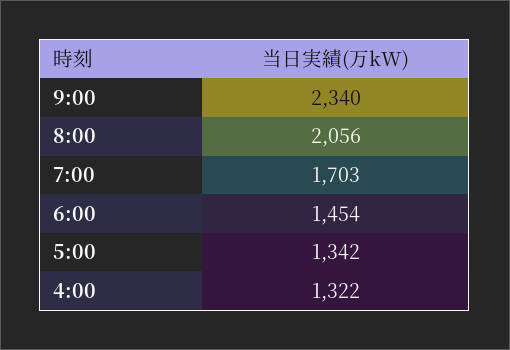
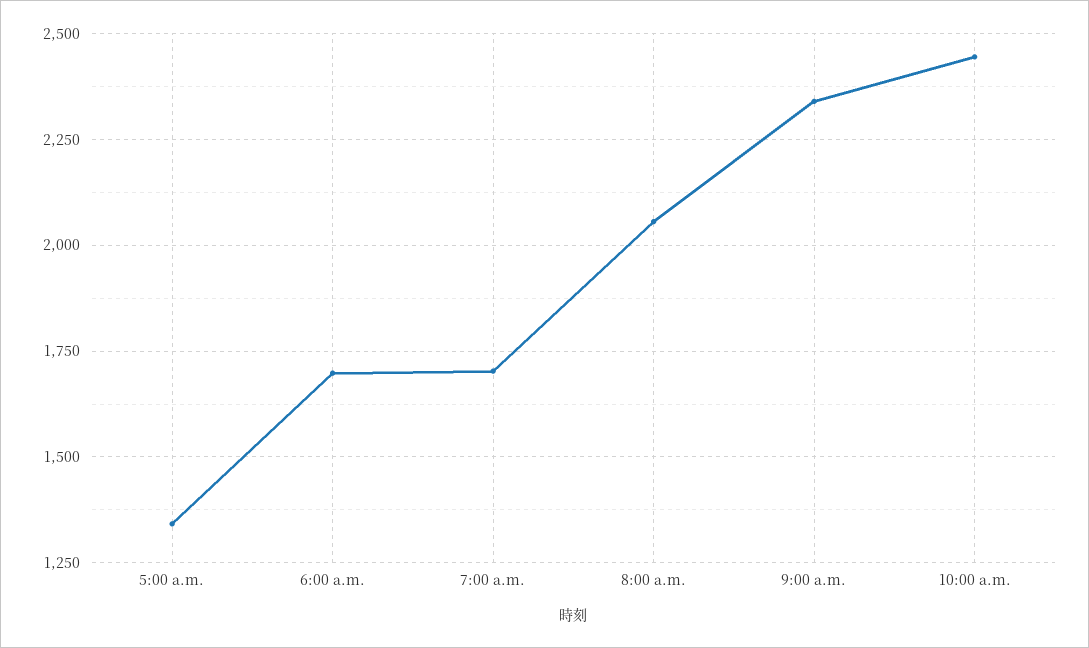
6:00: 1454 -> 1700
4:00: 1322 -> none
10:00 a.m.: none -> 2450

